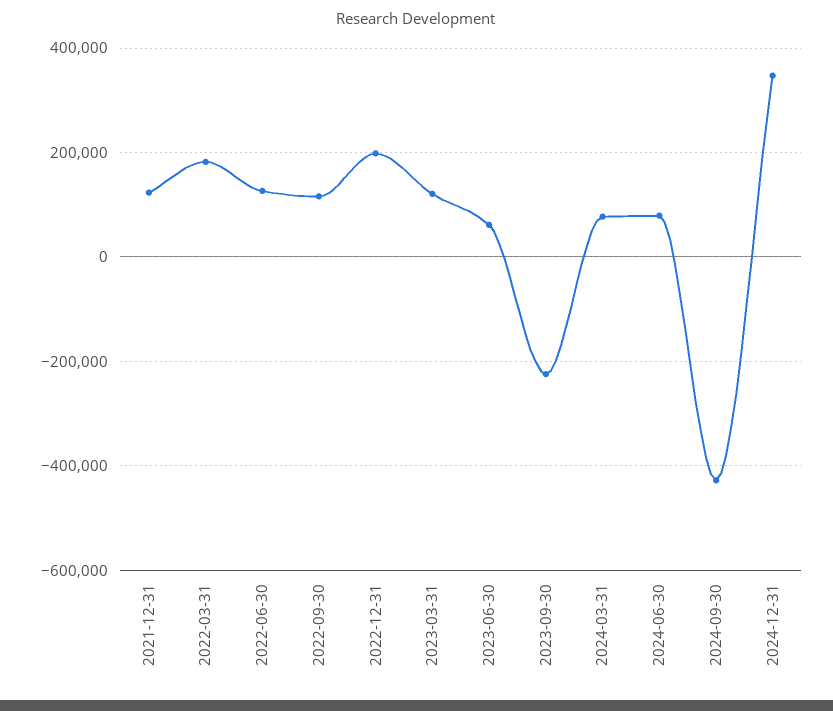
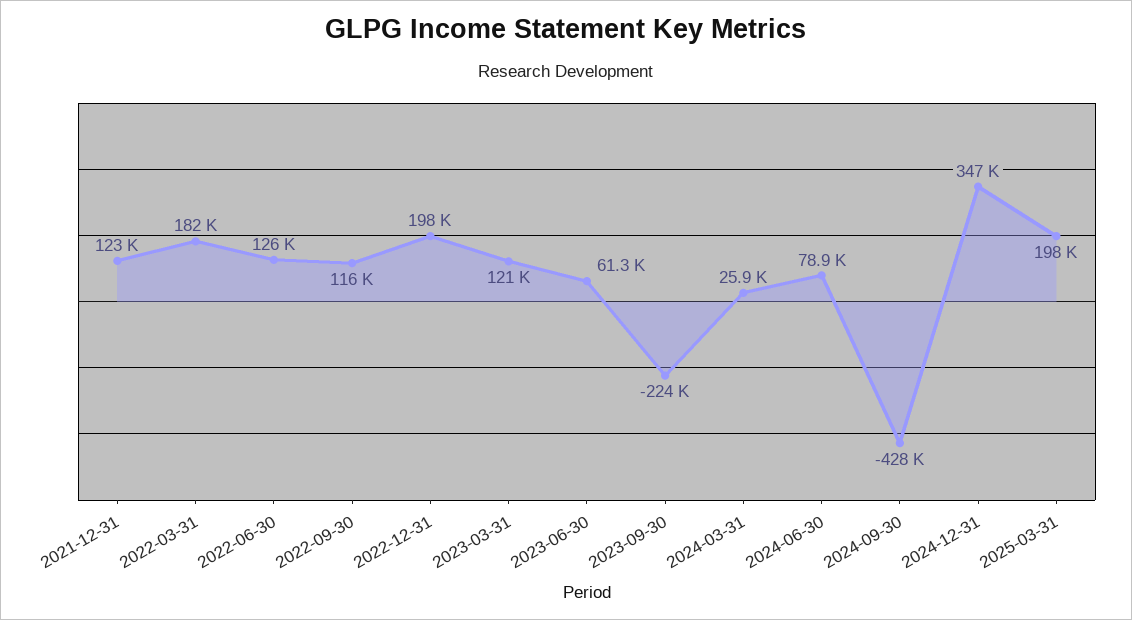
2024-03-31: 80000 -> 25900
2025-03-31: none -> 198000

